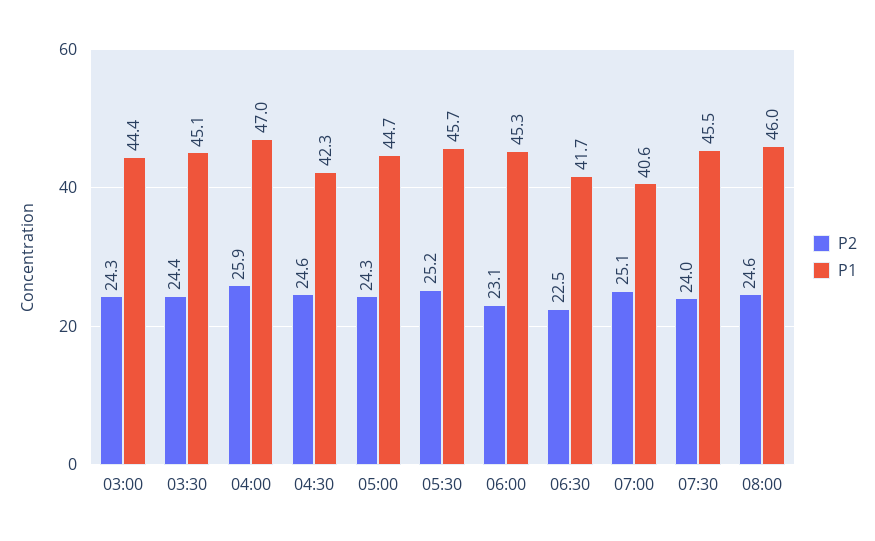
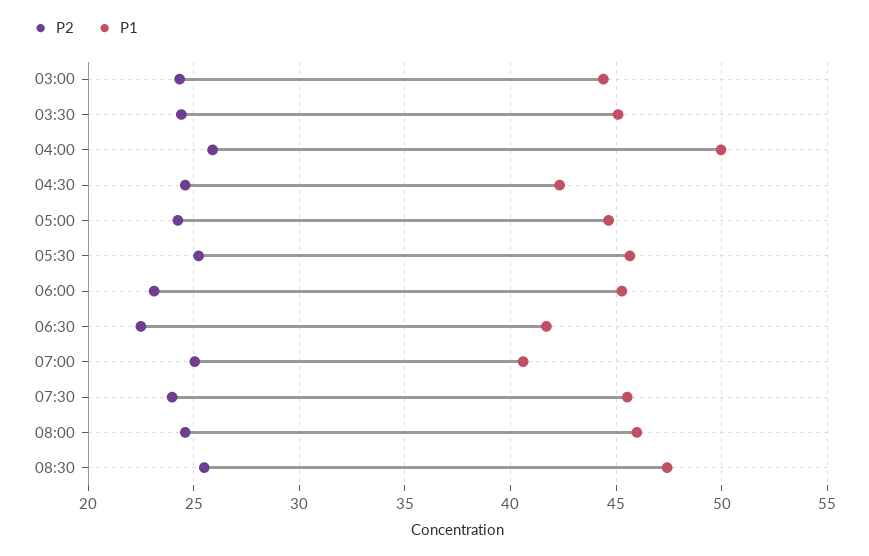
P1, 04:00: 47 -> 50
P2, 08:30: none -> 25.5
P1, 08:30: none -> 47.5

